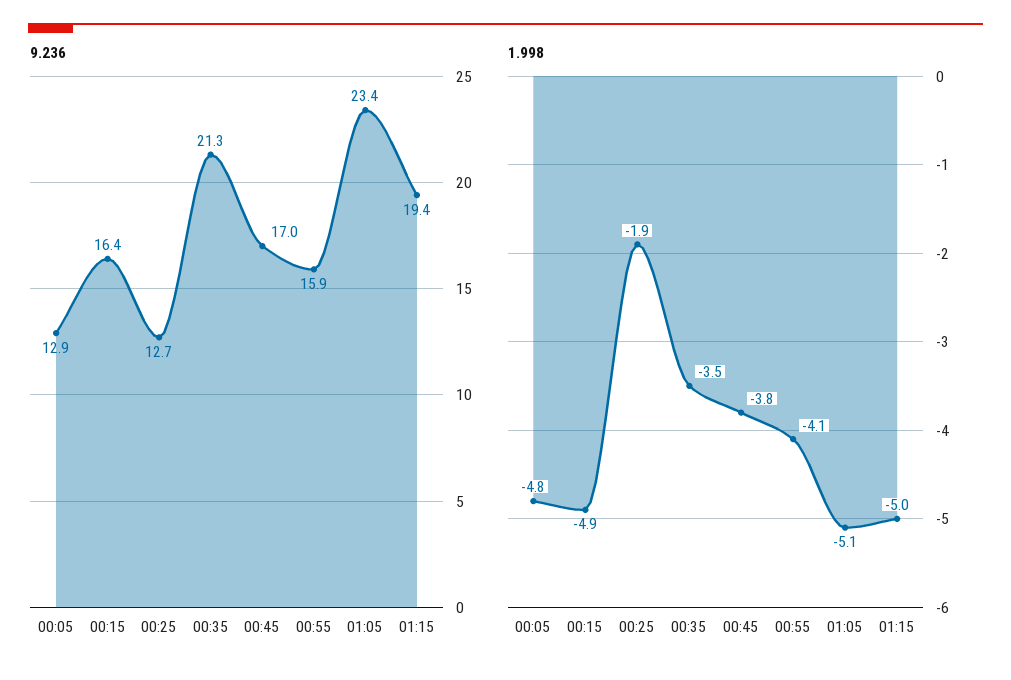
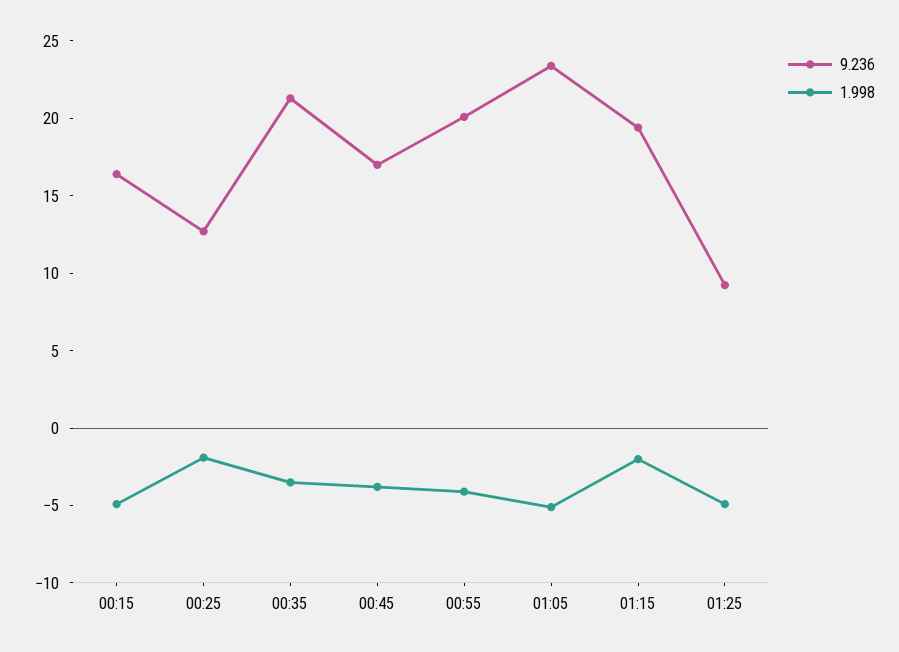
9.236, 00:05: 12.9 -> none
9.236, 00:55: 15.9 -> 20
1.998, 00:05: -4.8 -> none
1.998, 01:15: -5 -> -2
9.236, 01:25: none -> 9
1.998, 01:25: none -> -5

